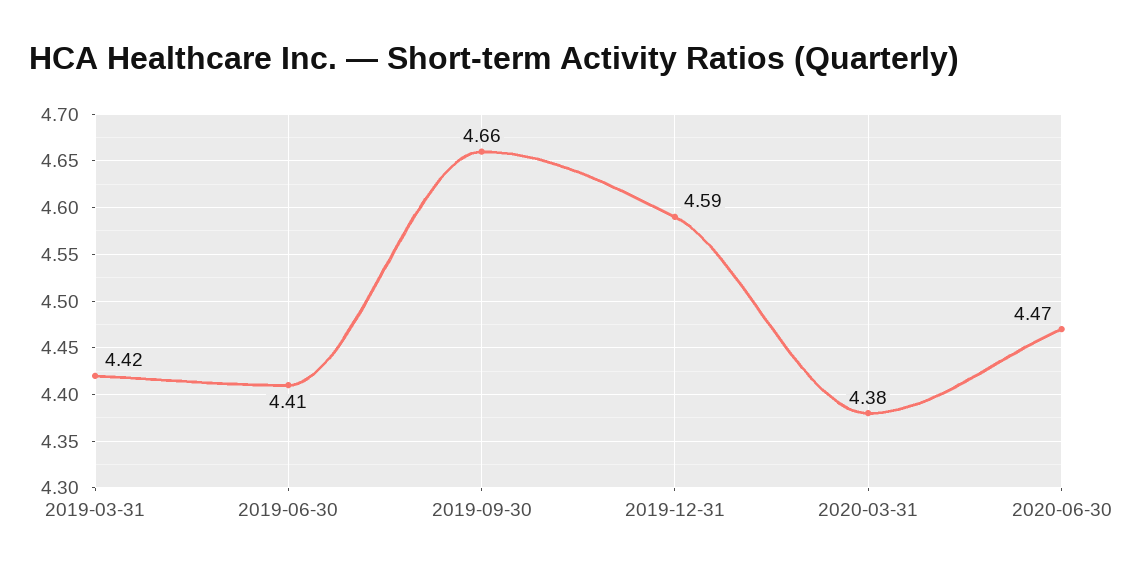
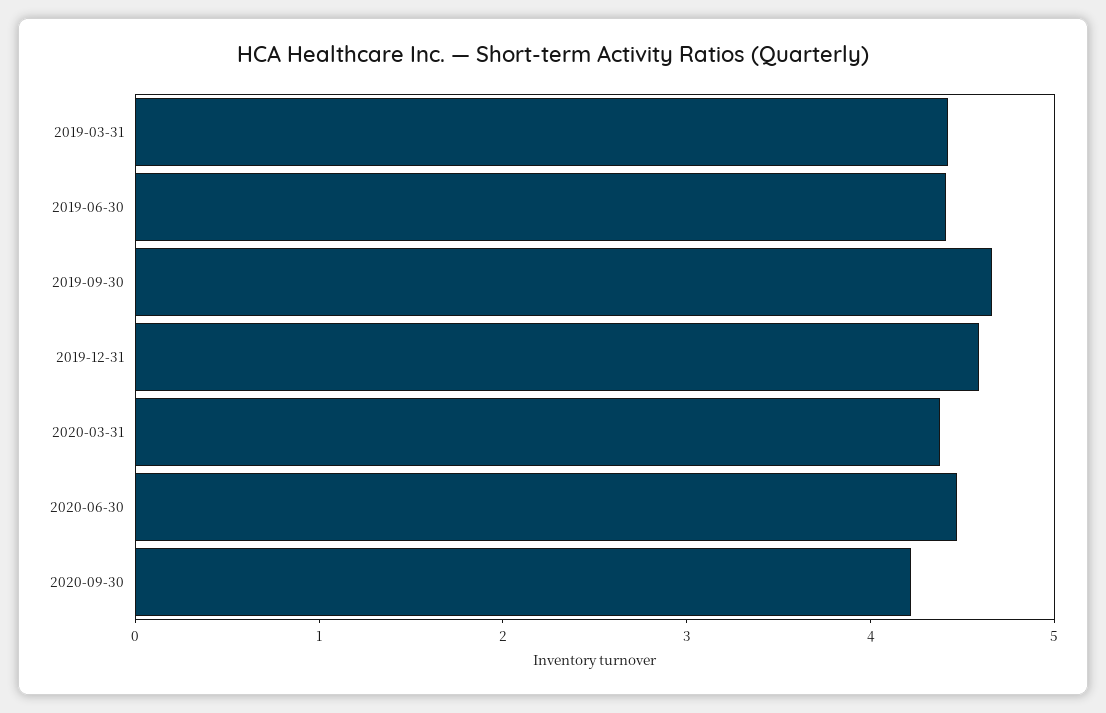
2020-09-30: none -> 4.2

